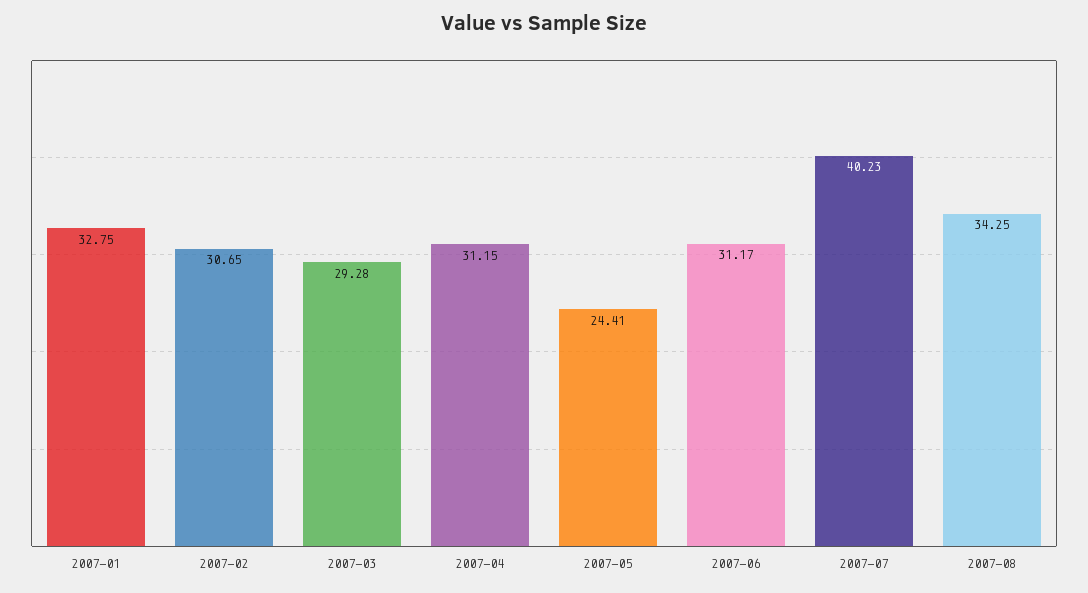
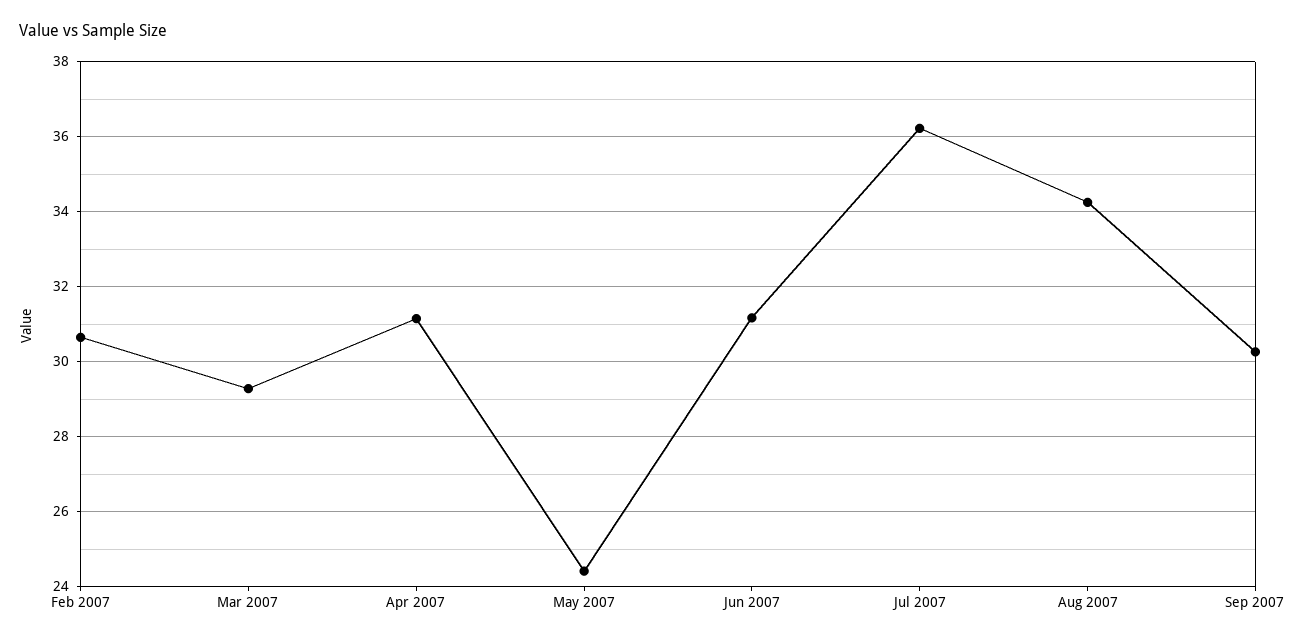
2007-01: 32.75 -> none
2007-07: 40.23 -> 36.2
Sep 2007: none -> 30.2

